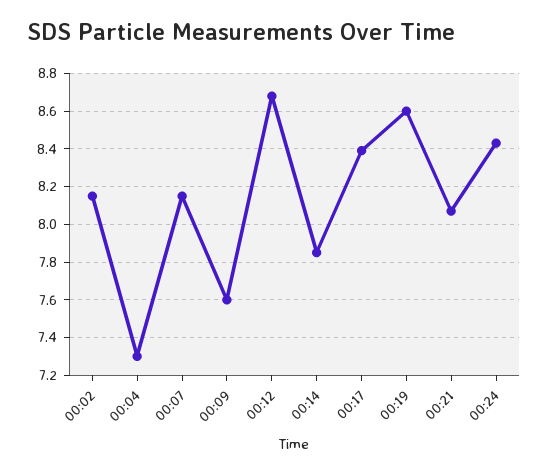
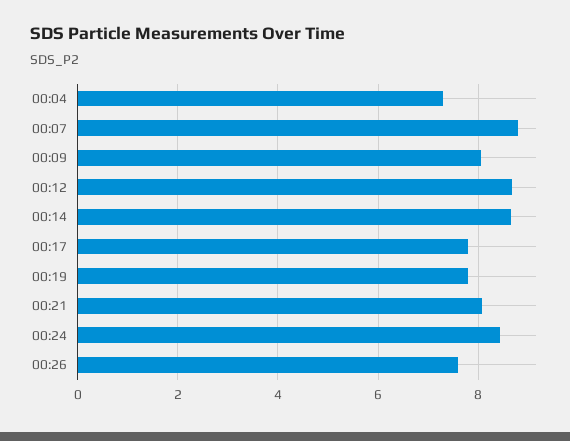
00:02: 8.15 -> none
00:07: 8.15 -> 8.8
00:09: 7.6 -> 8
00:14: 7.85 -> 8.6
00:17: 8.4 -> 7.8
00:19: 8.6 -> 7.8
00:26: none -> 7.6

